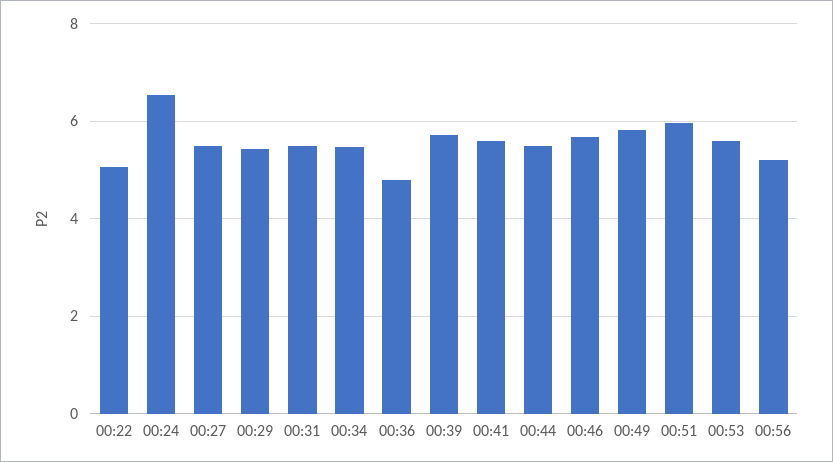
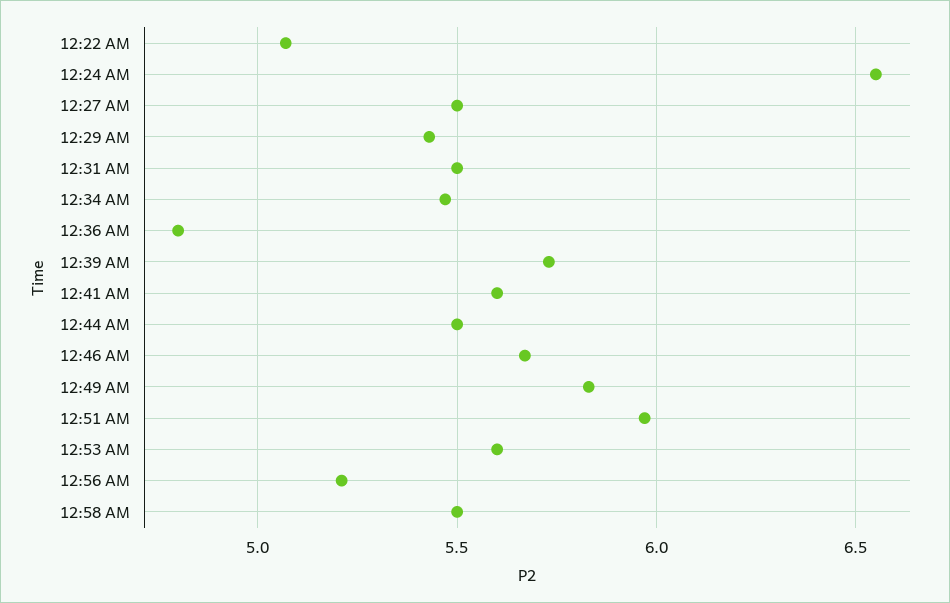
12:58 AM: none -> 5.5

